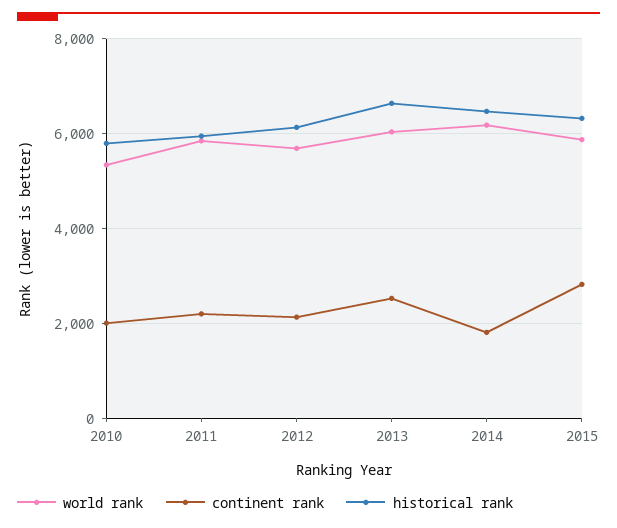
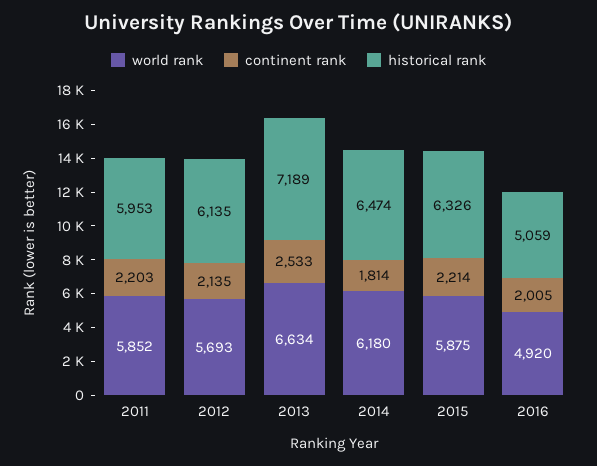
world rank, 2010: 5400 -> none
continent rank, 2010: 2000 -> none
historical rank, 2010: 5800 -> none
world rank, 2013: 6000 -> 6634
historical rank, 2013: 6600 -> 7189
continent rank, 2015: 2800 -> 2214
world rank, 2016: none -> 4920
continent rank, 2016: none -> 2005
historical rank, 2016: none -> 5059

